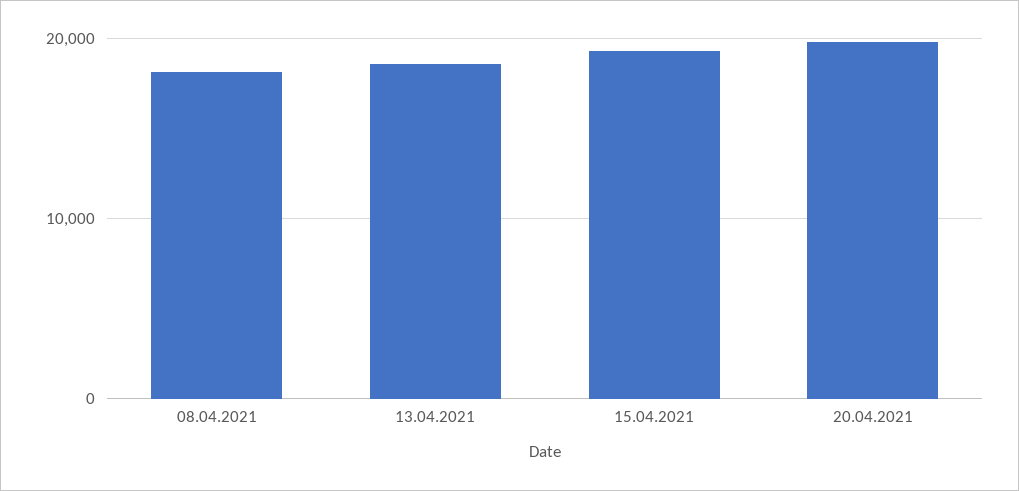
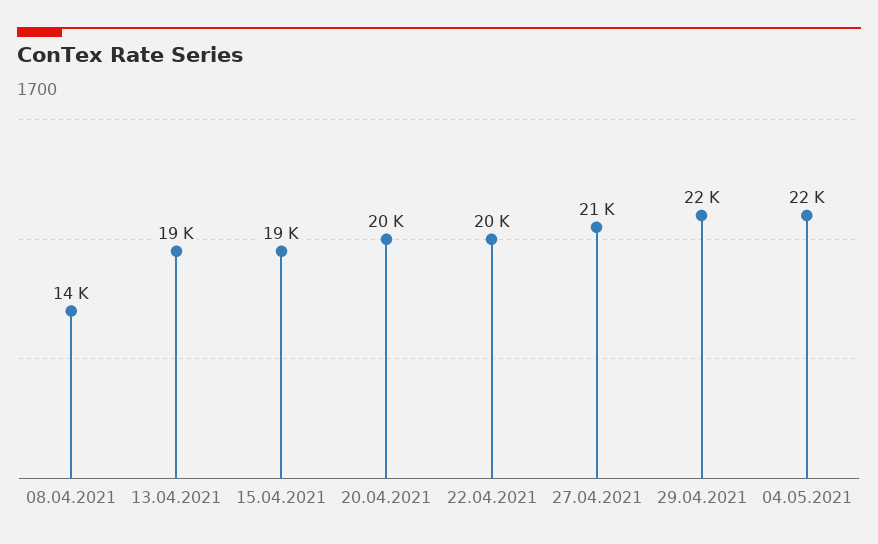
08.04.2021: 18000 -> 14000
22.04.2021: none -> 20000
27.04.2021: none -> 21000
29.04.2021: none -> 22000
04.05.2021: none -> 22000

